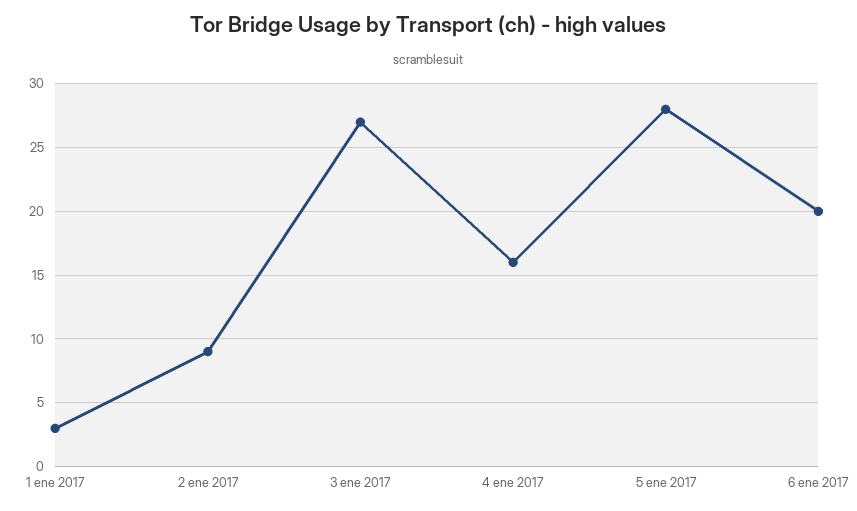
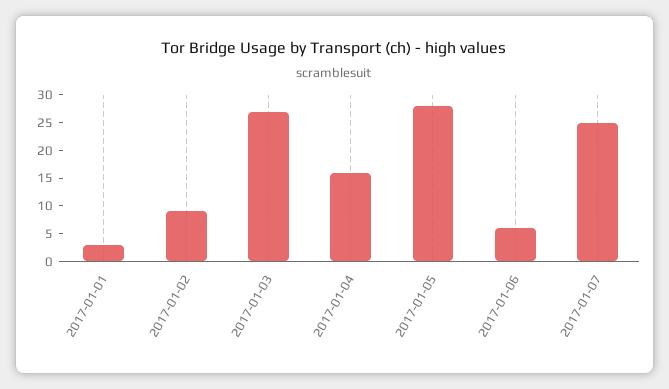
6 ene 2017: 20 -> 5
2017-01-07: none -> 25

